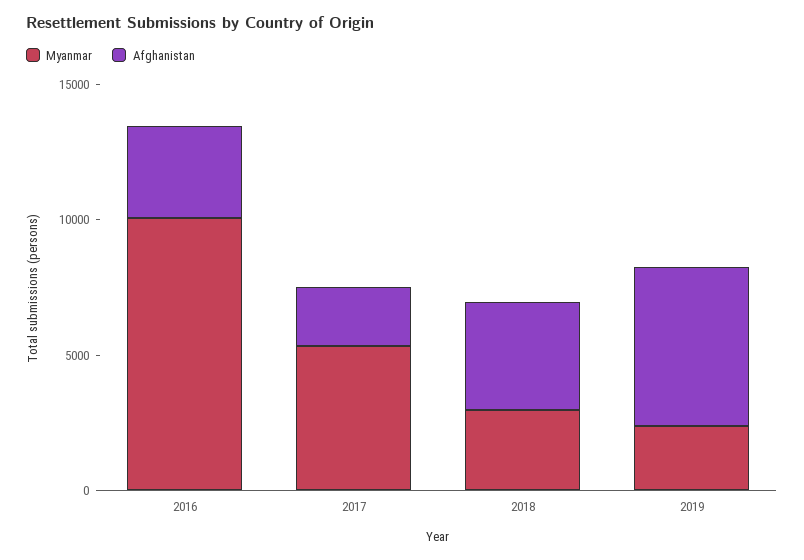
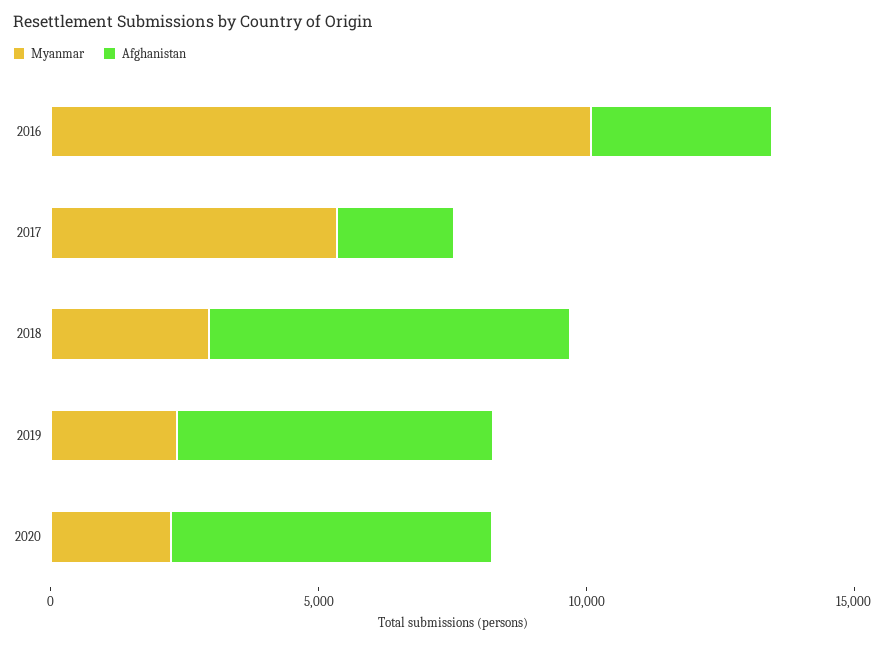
Afghanistan, 2018: 4000 -> 7000
Myanmar, 2020: none -> 2000
Afghanistan, 2020: none -> 6000

